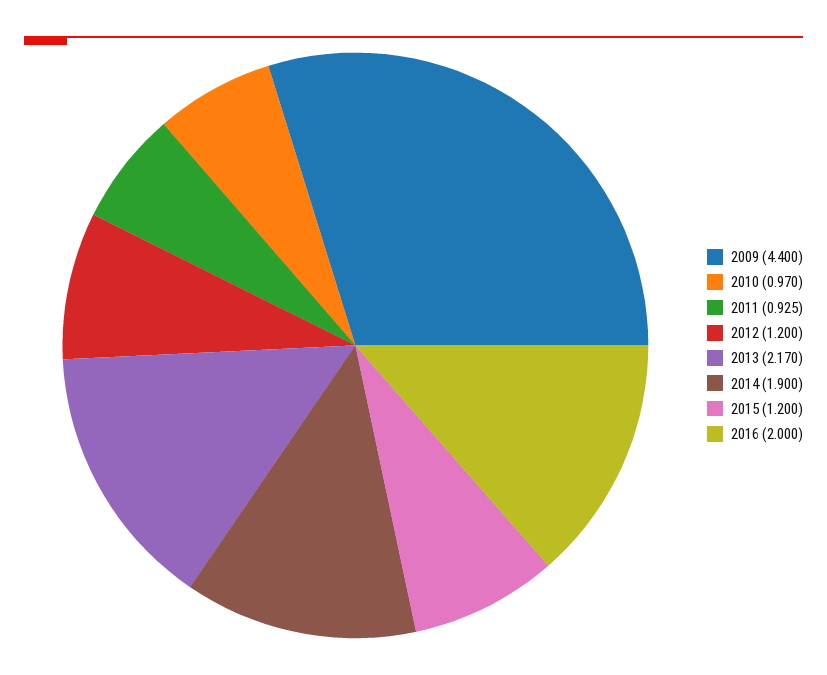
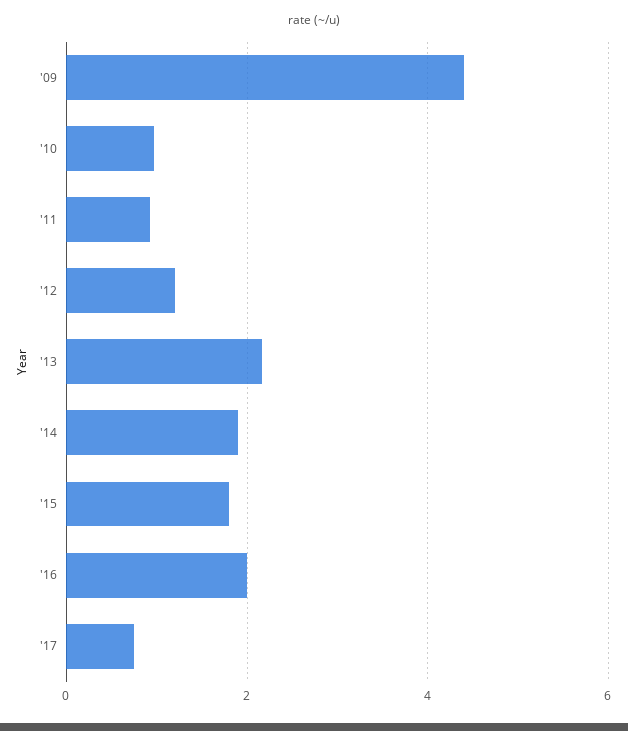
2015: 1.2 -> 1.8
'17: none -> 0.8

